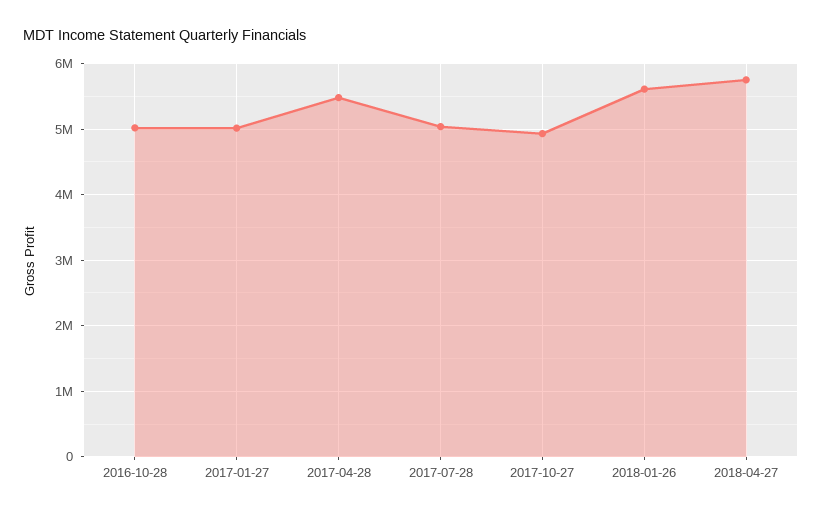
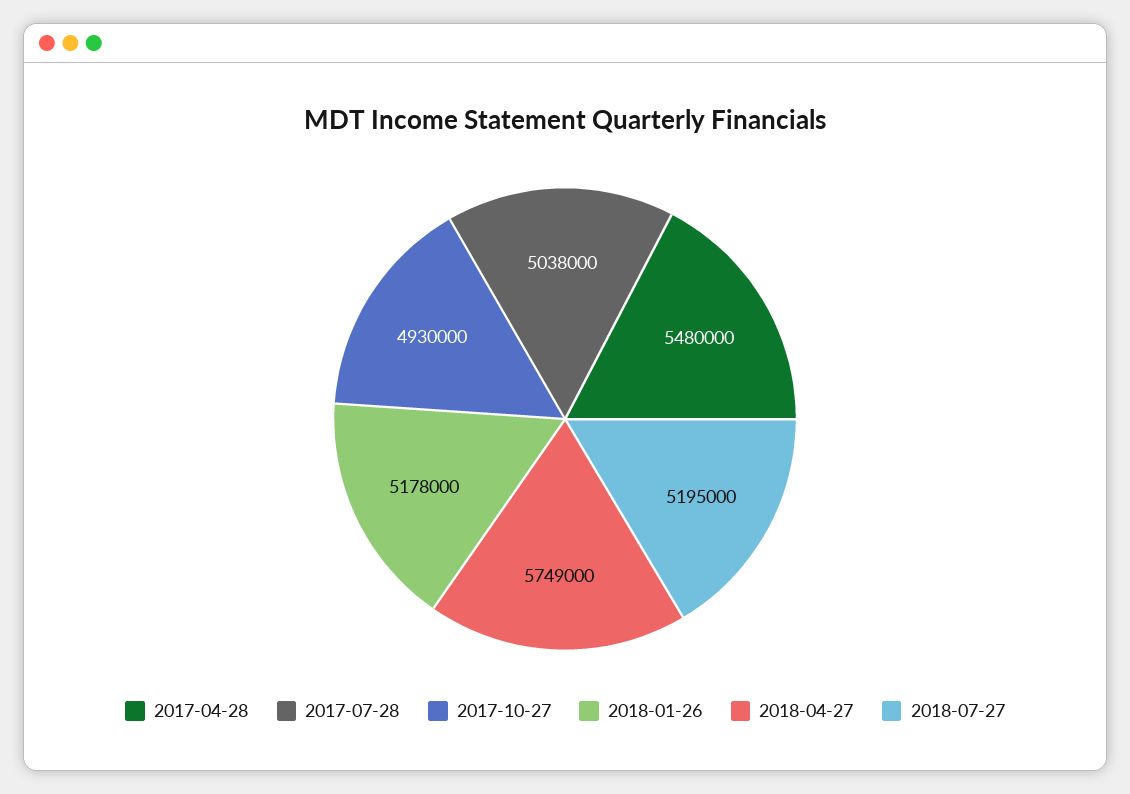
2016-10-28: 5000000 -> none
2017-01-27: 5000000 -> none
2018-01-26: 5600000 -> 5178000
2018-07-27: none -> 5195000

